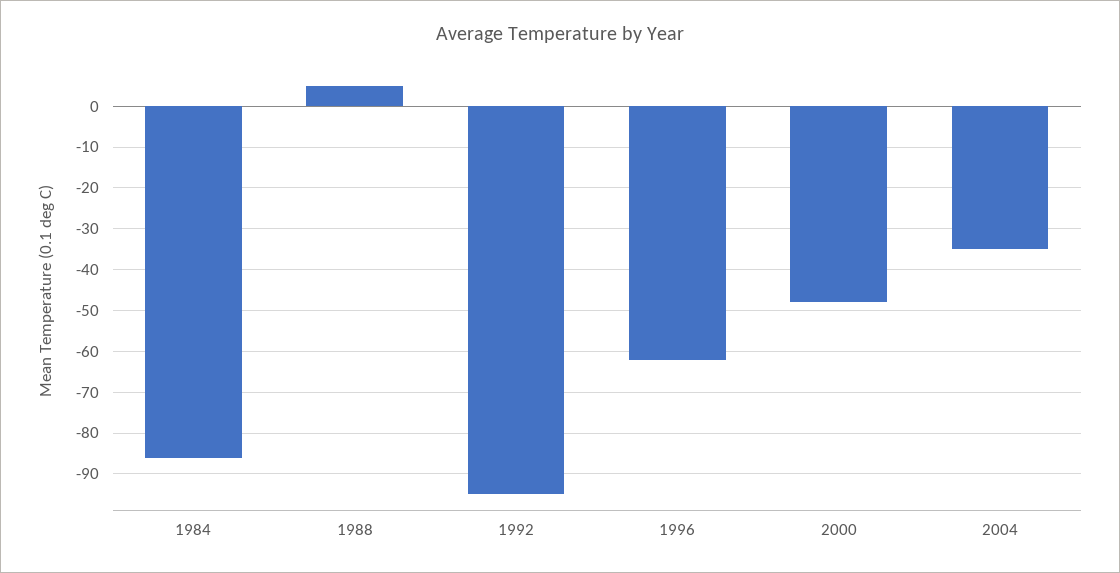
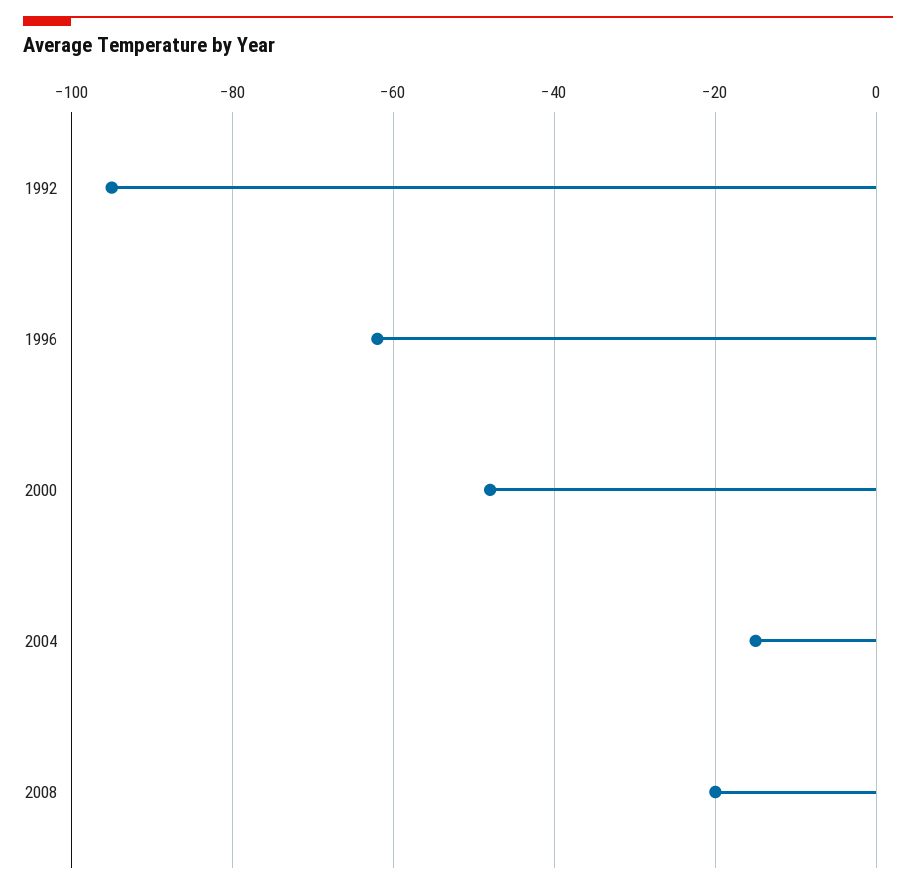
1984: -85 -> none
1988: 5 -> none
2004: -35 -> -15
2008: none -> -20

